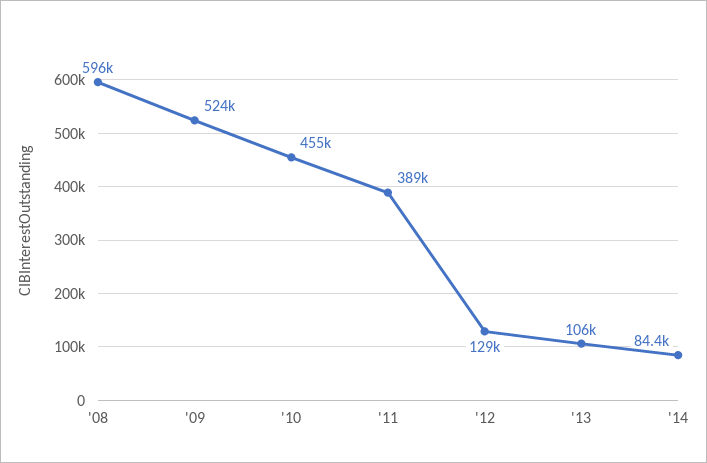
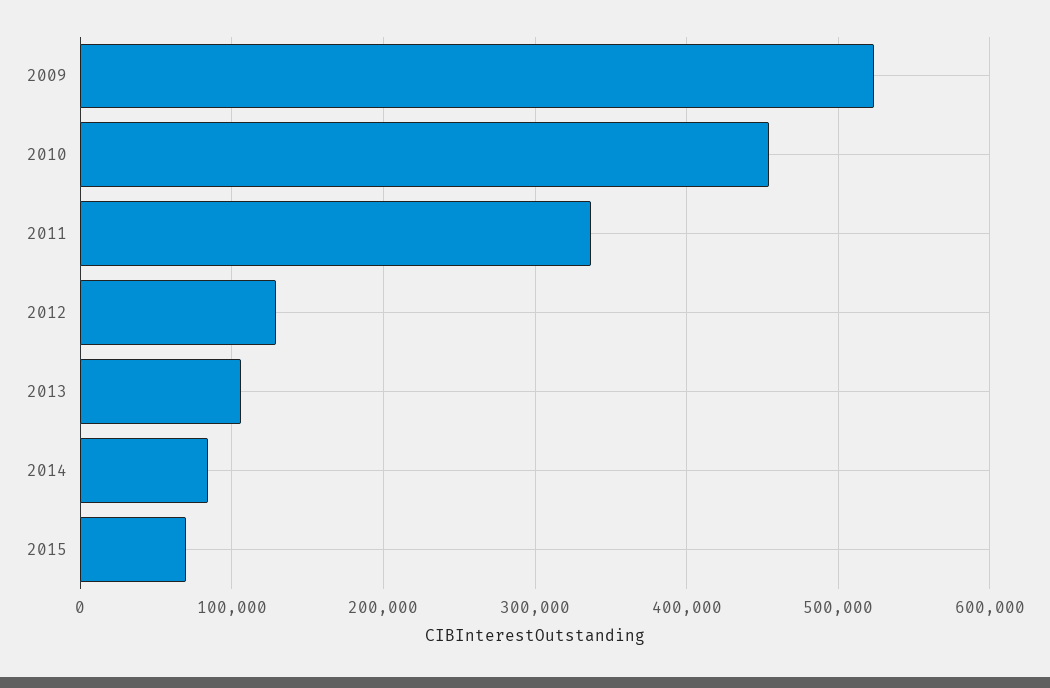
'08: 596000 -> none
'11: 389000 -> 340000
2015: none -> 70000

